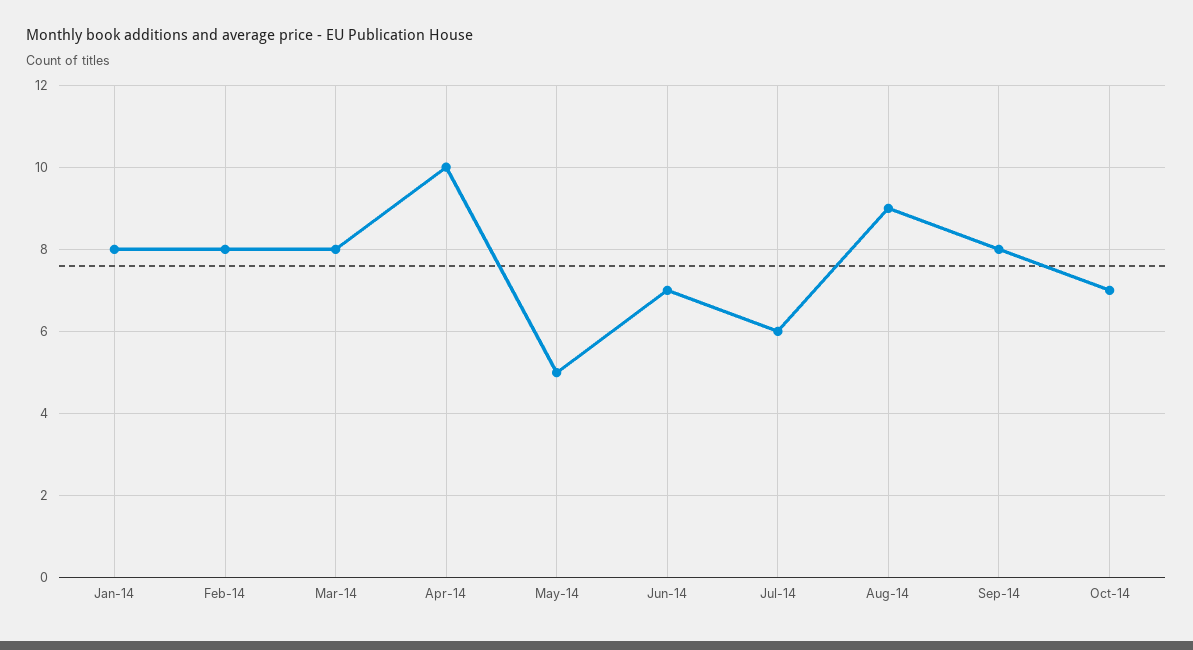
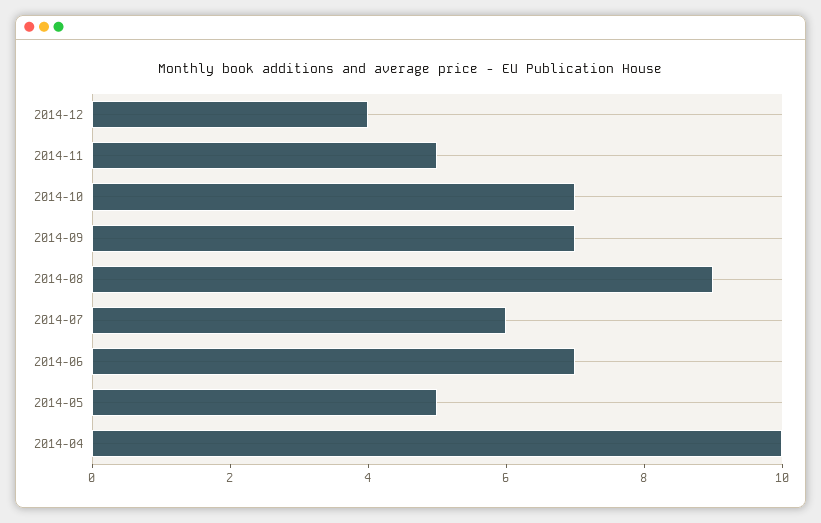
Jan-14: 8 -> none
Feb-14: 8 -> none
Mar-14: 8 -> none
Sep-14: 8 -> 7
2014-12: none -> 4
2014-11: none -> 5

